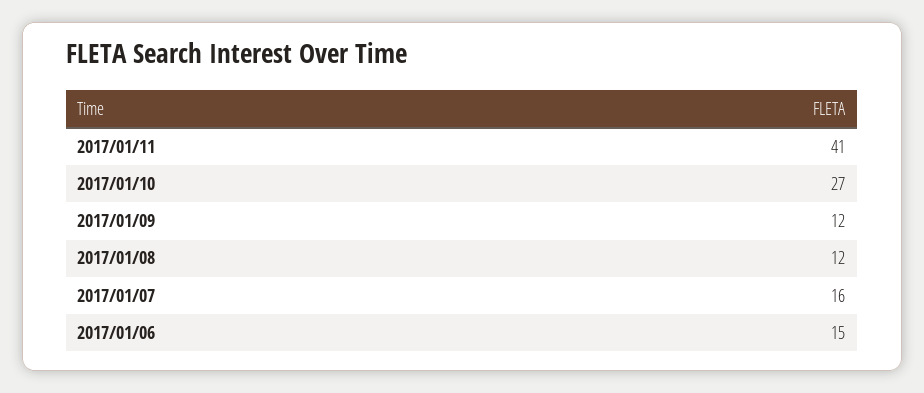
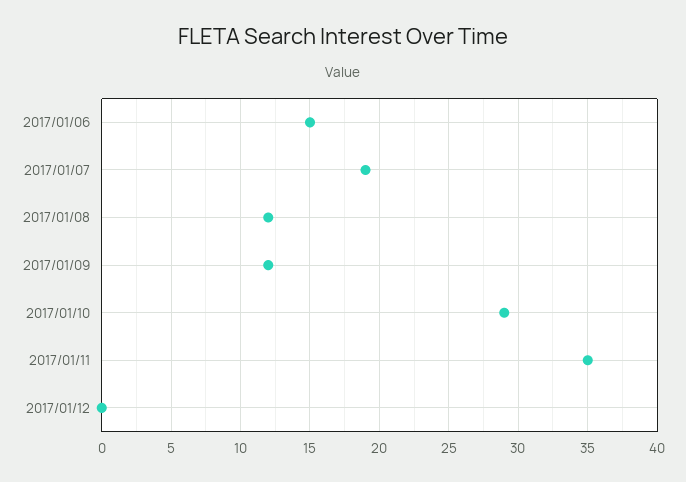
2017/01/11: 41 -> 35
2017/01/10: 27 -> 29
2017/01/07: 16 -> 19
2017/01/12: none -> 0

